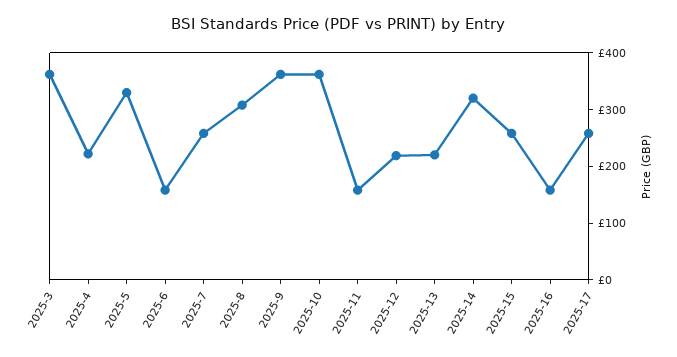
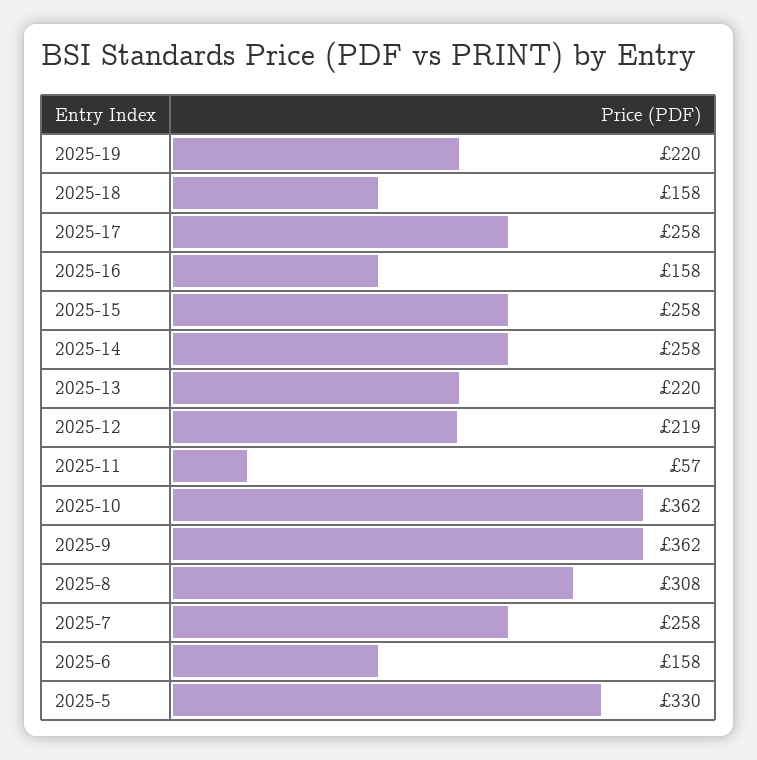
2025-3: 360 -> none
2025-4: 220 -> none
2025-11: 160 -> 57
2025-14: 320 -> 258
2025-19: none -> 220
2025-18: none -> 158

